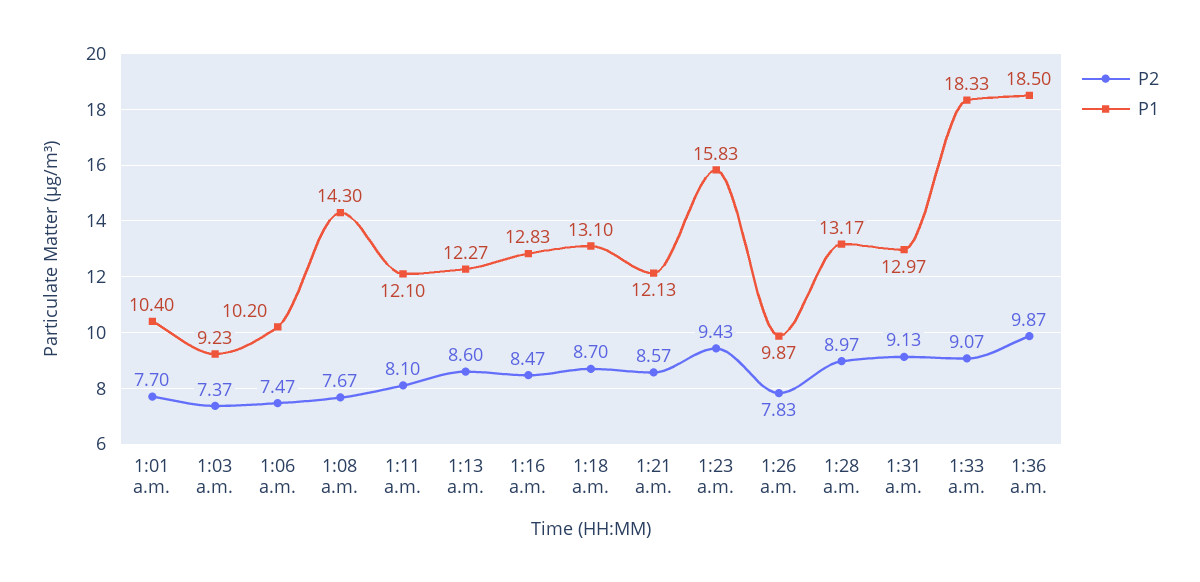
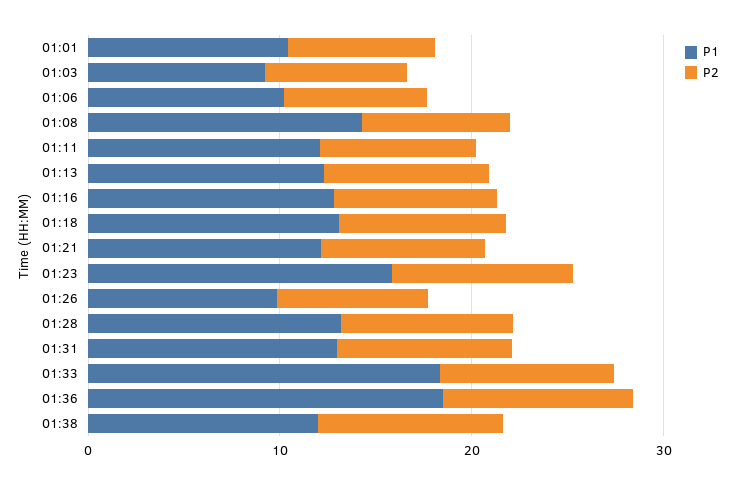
P1, 01:38: none -> 12
P2, 01:38: none -> 10

